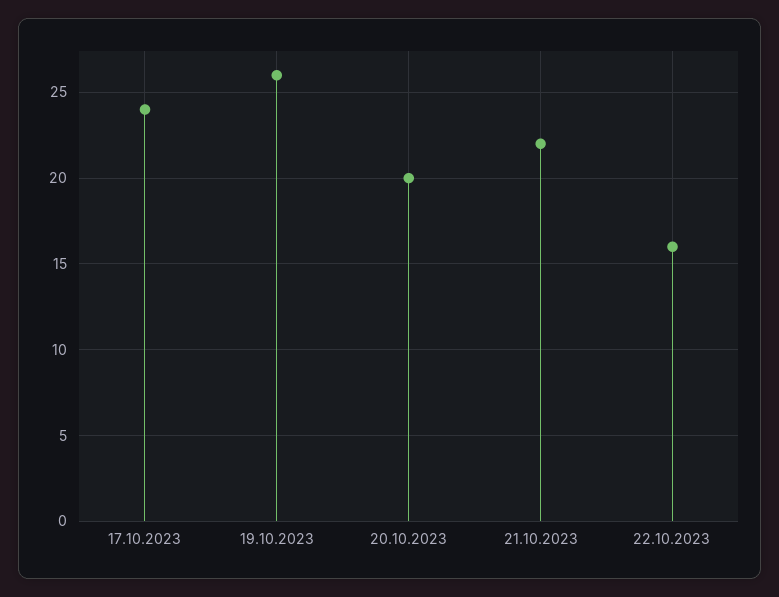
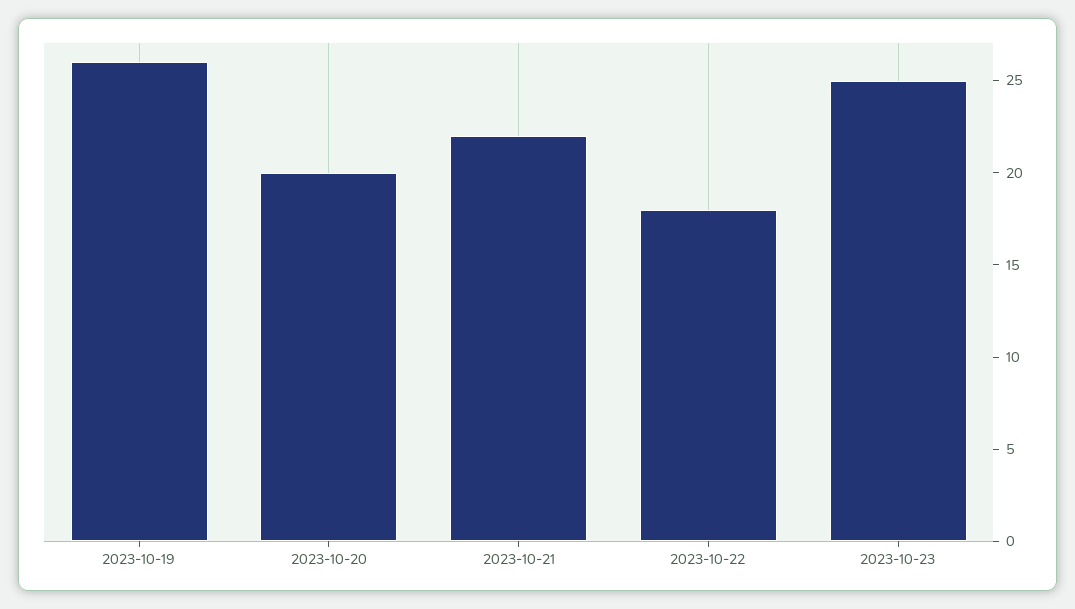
17.10.2023: 24 -> none
22.10.2023: 16 -> 18
2023-10-23: none -> 25

